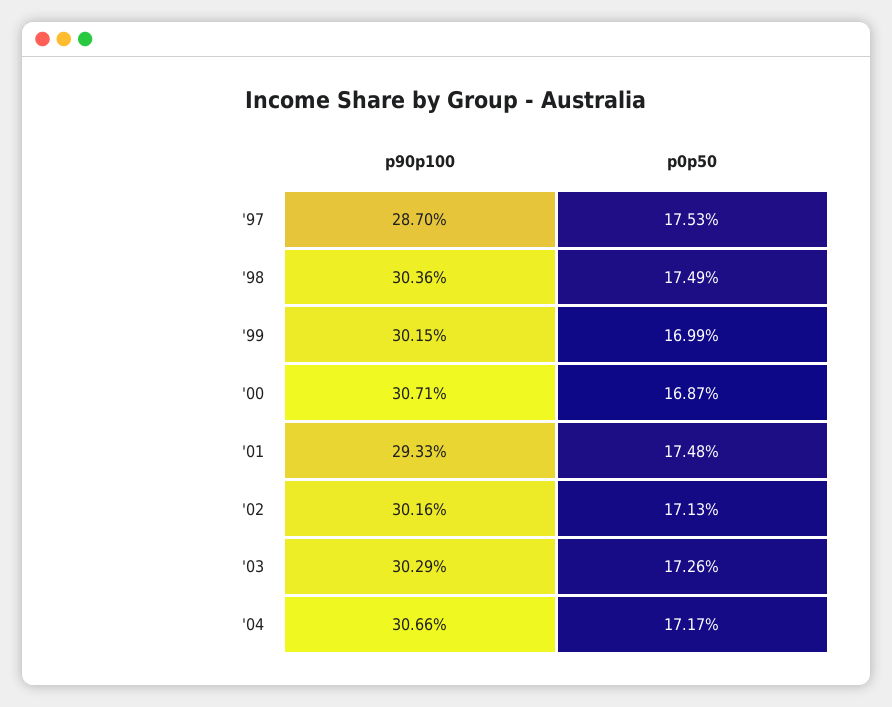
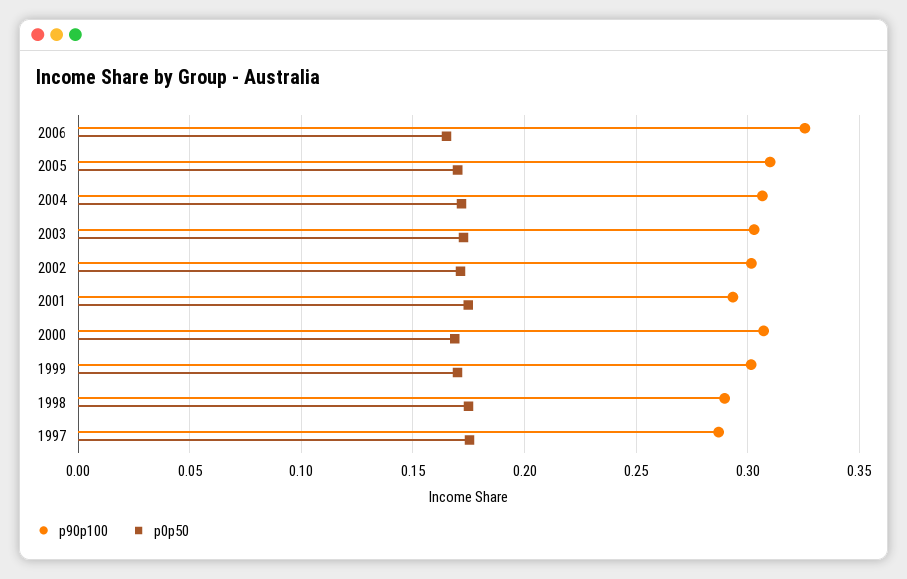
p90p100, '98: 0.3036 -> 0.29
p90p100, 2006: none -> 0.325
p0p50, 2006: none -> 0.165
p90p100, 2005: none -> 0.31
p0p50, 2005: none -> 0.17

